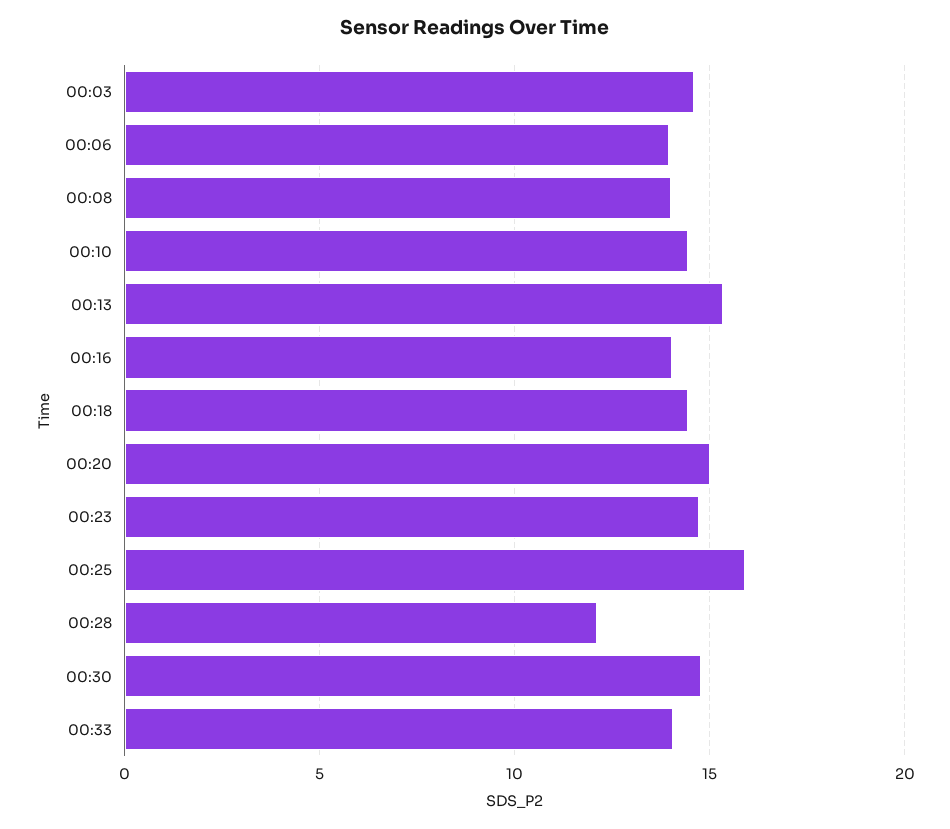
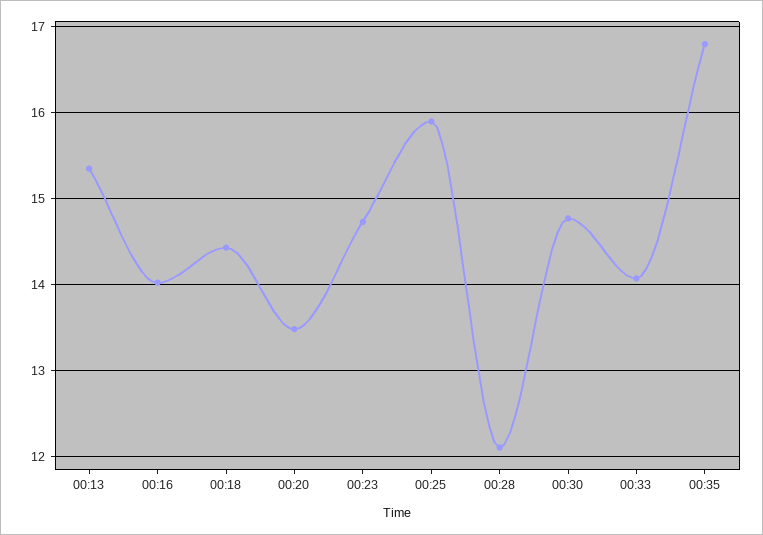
00:03: 14.5 -> none
00:06: 14 -> none
00:08: 14 -> none
00:10: 14.5 -> none
00:20: 15 -> 13.5
00:35: none -> 16.8

